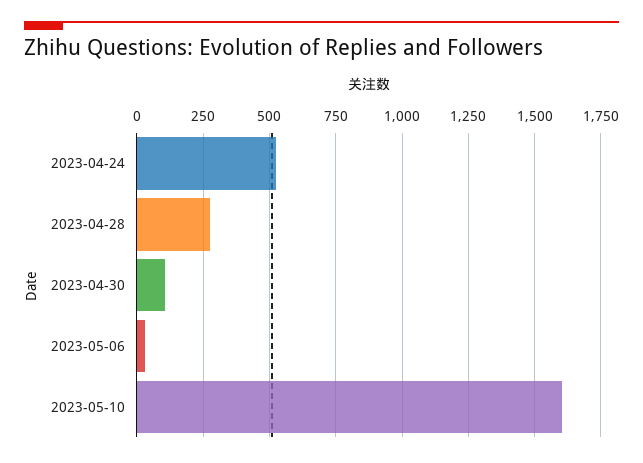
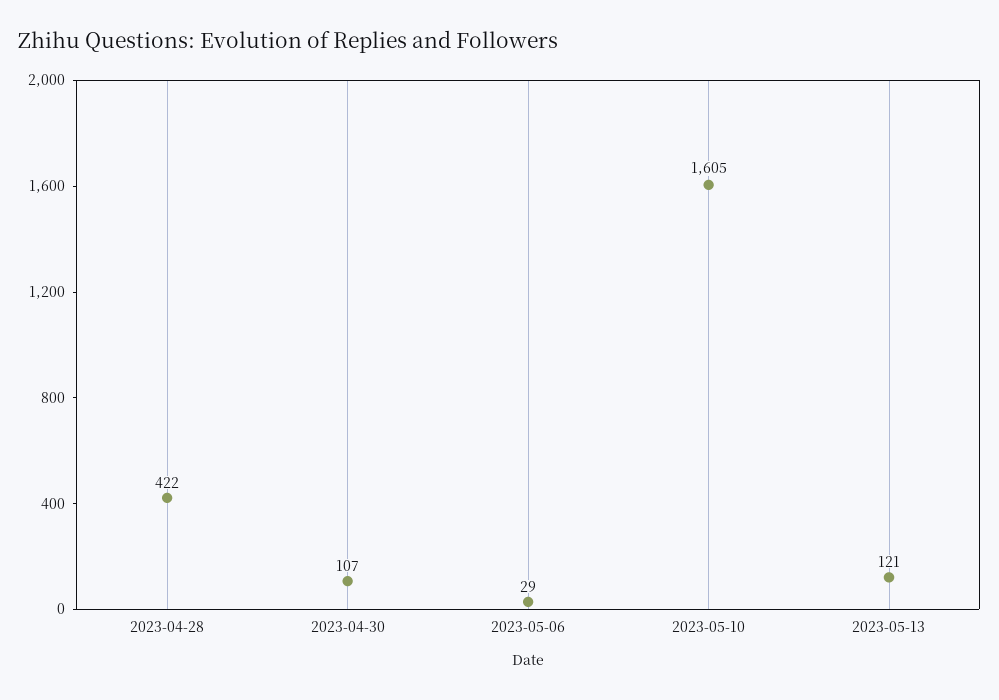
2023-04-24: 525 -> none
2023-04-28: 275 -> 422
2023-05-13: none -> 121

